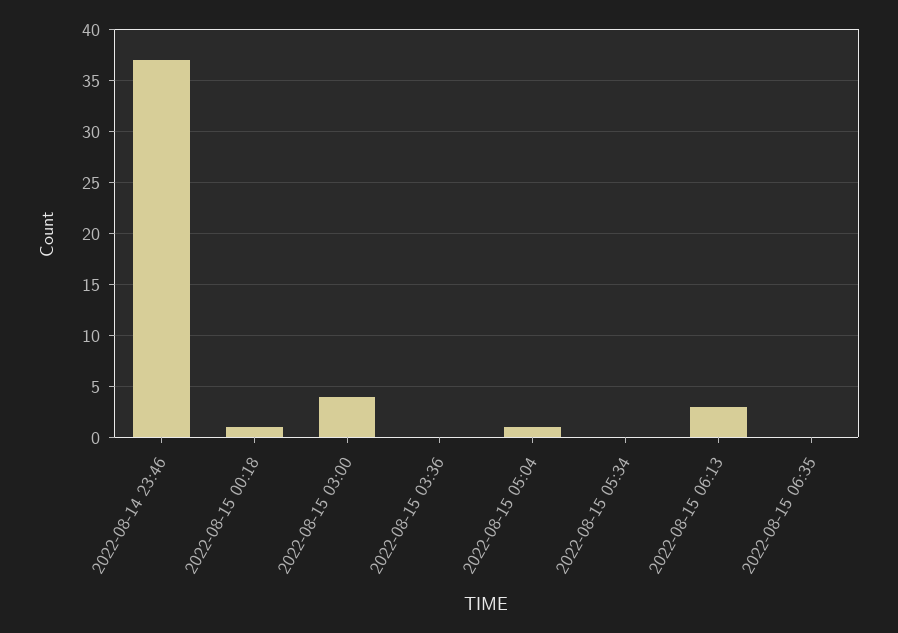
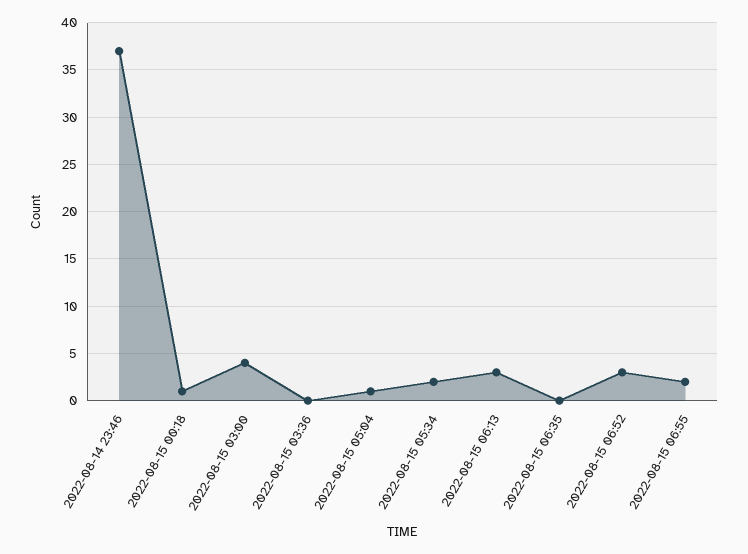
2022-08-15 05:34: 0 -> 2
2022-08-15 06:52: none -> 3
2022-08-15 06:55: none -> 2

